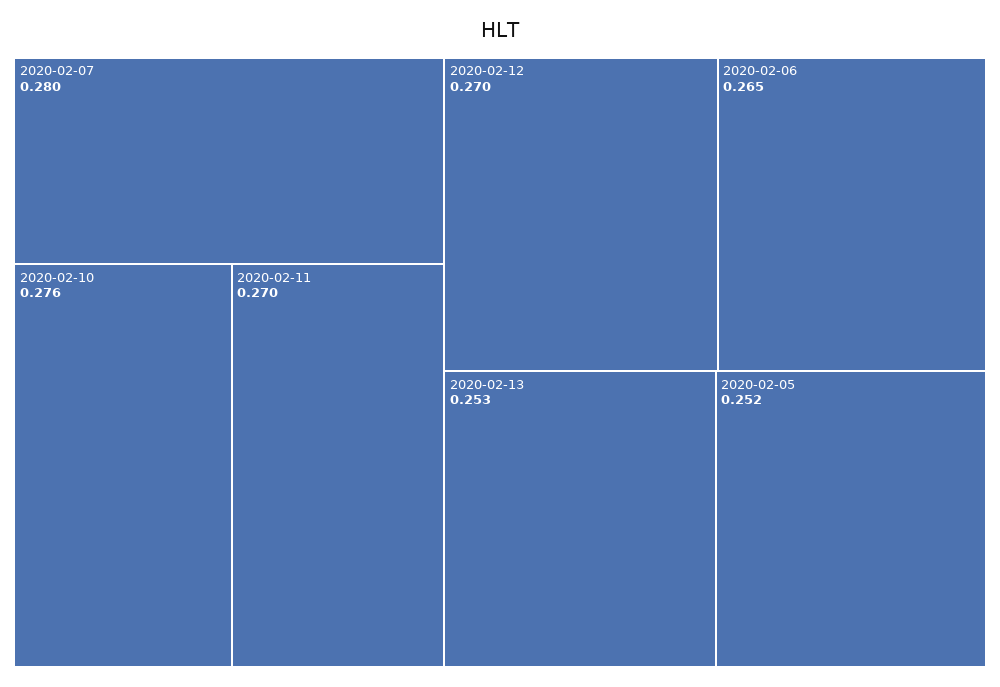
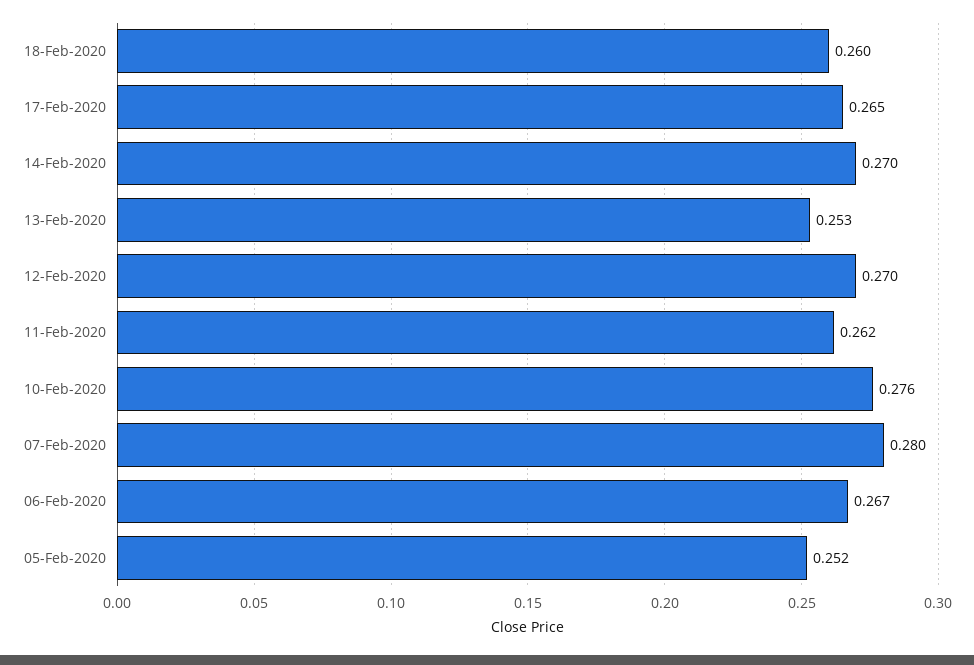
2020-02-11: 0.27 -> 0.262
2020-02-06: 0.265 -> 0.267
18-Feb-2020: none -> 0.26
17-Feb-2020: none -> 0.265
14-Feb-2020: none -> 0.27

